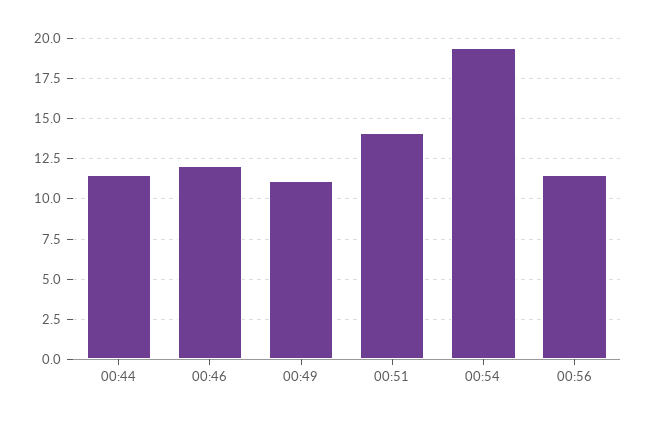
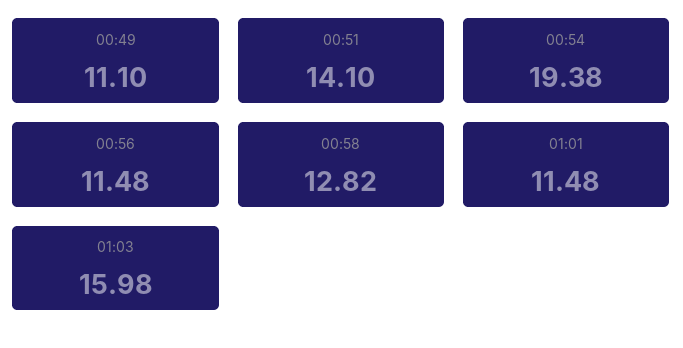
00:44: 11.5 -> none
00:46: 12 -> none
00:58: none -> 12.82
01:01: none -> 11.48
01:03: none -> 15.98

